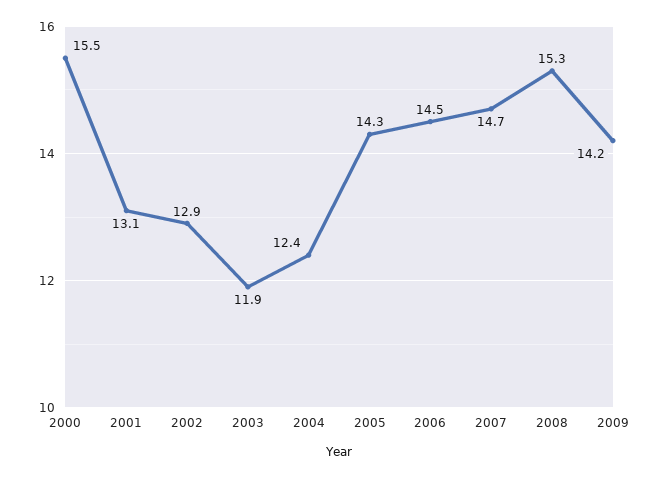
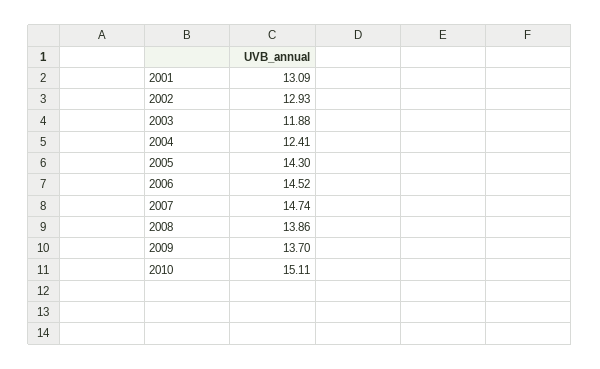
2000: 15.5 -> none
2008: 15.3 -> 13.86
2009: 14.2 -> 13.7
2010: none -> 15.11

